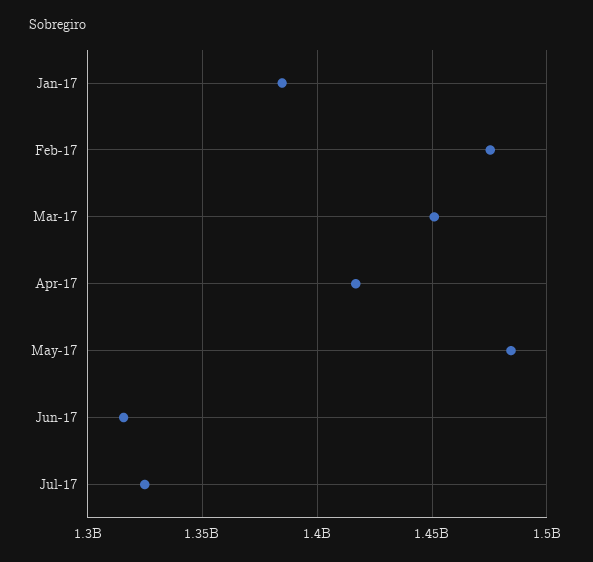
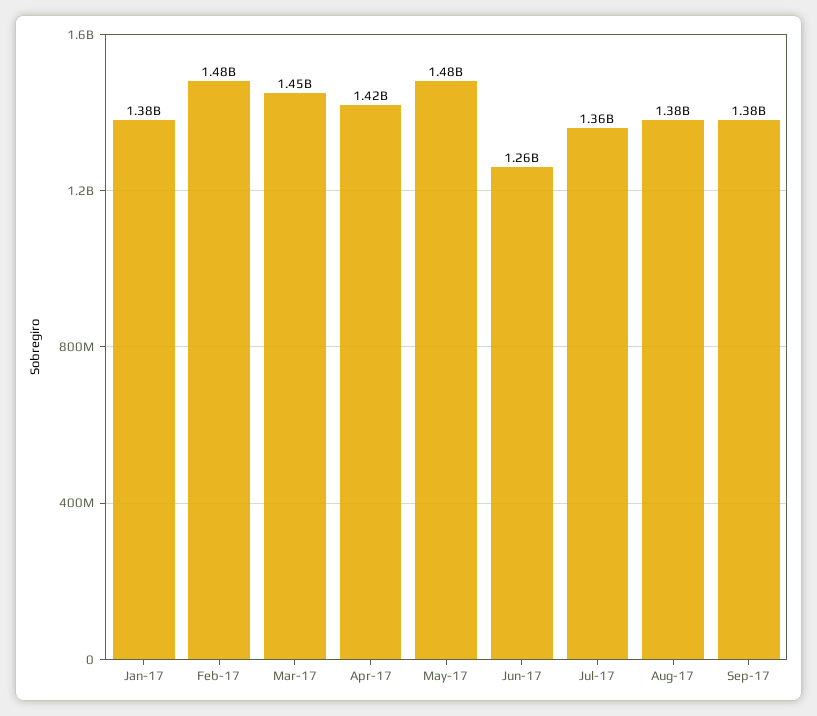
Jun-17: 1315000000 -> 1260000000
Jul-17: 1325000000 -> 1360000000
Aug-17: none -> 1380000000
Sep-17: none -> 1380000000

